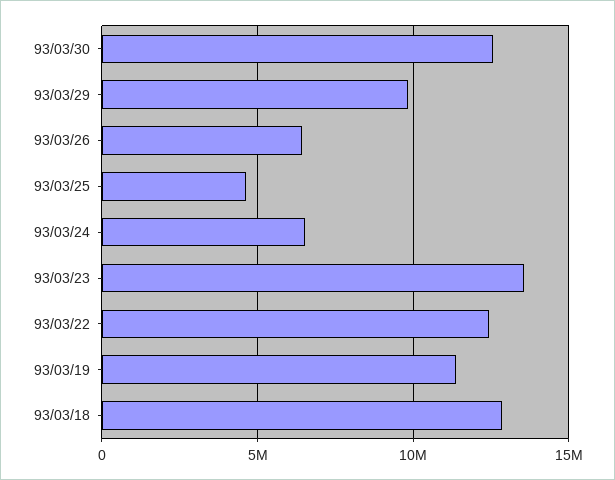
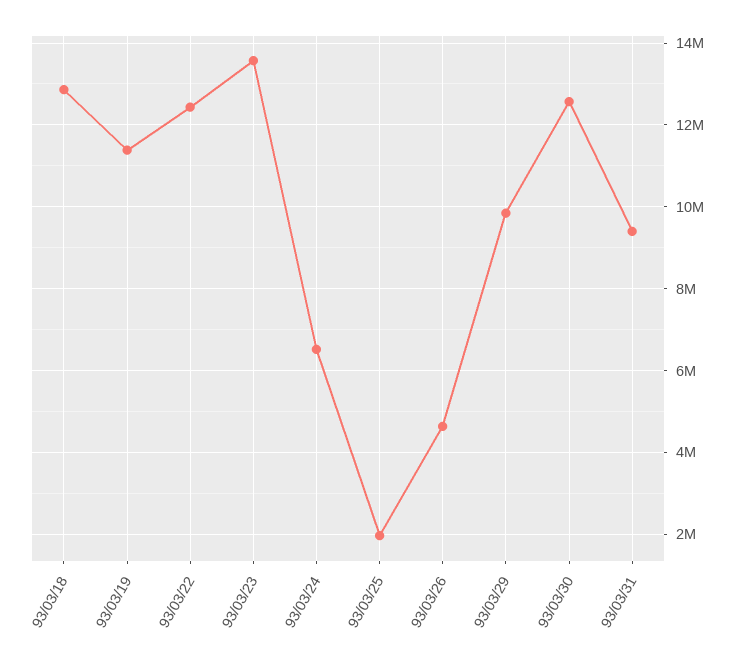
93/03/26: 6500000 -> 4600000
93/03/25: 4500000 -> 2000000
93/03/31: none -> 9400000

